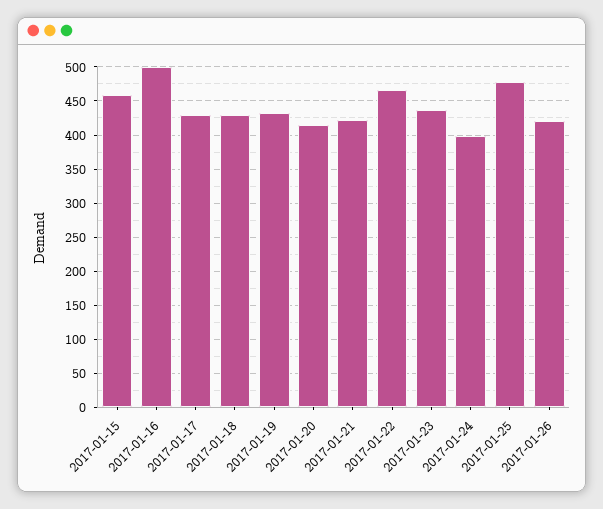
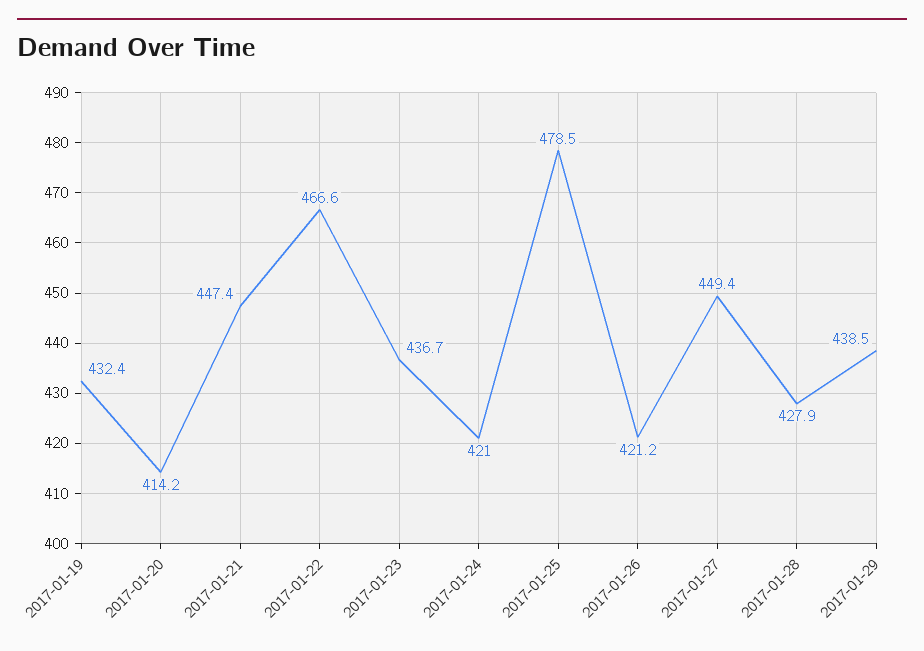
2017-01-15: 460 -> none
2017-01-16: 500 -> none
2017-01-17: 430 -> none
2017-01-18: 430 -> none
2017-01-21: 420 -> 447.4
2017-01-24: 400 -> 421
2017-01-27: none -> 449.4
2017-01-28: none -> 427.9
2017-01-29: none -> 438.5

